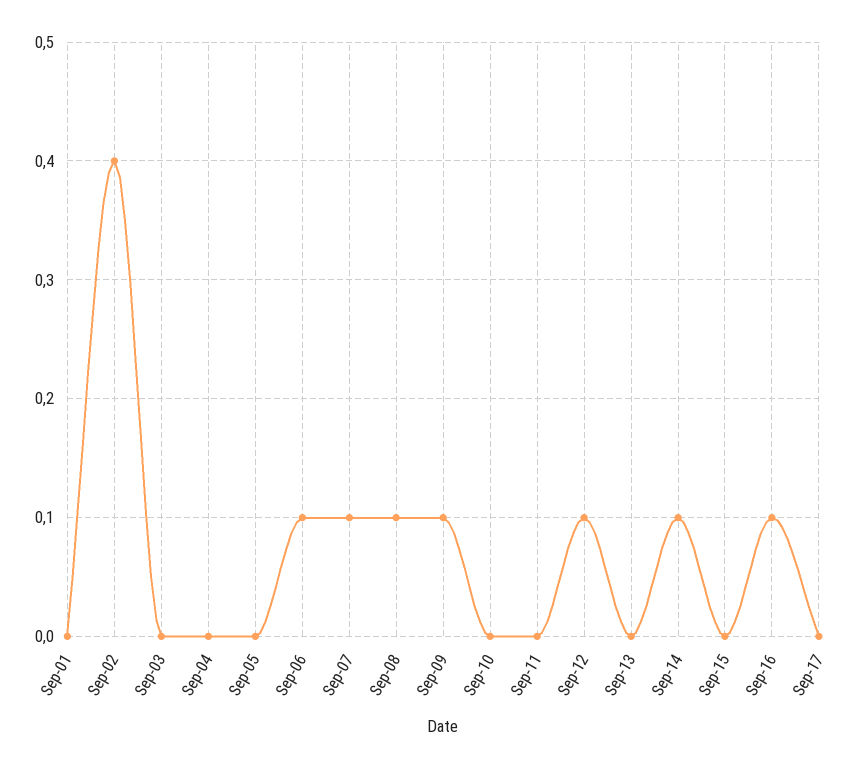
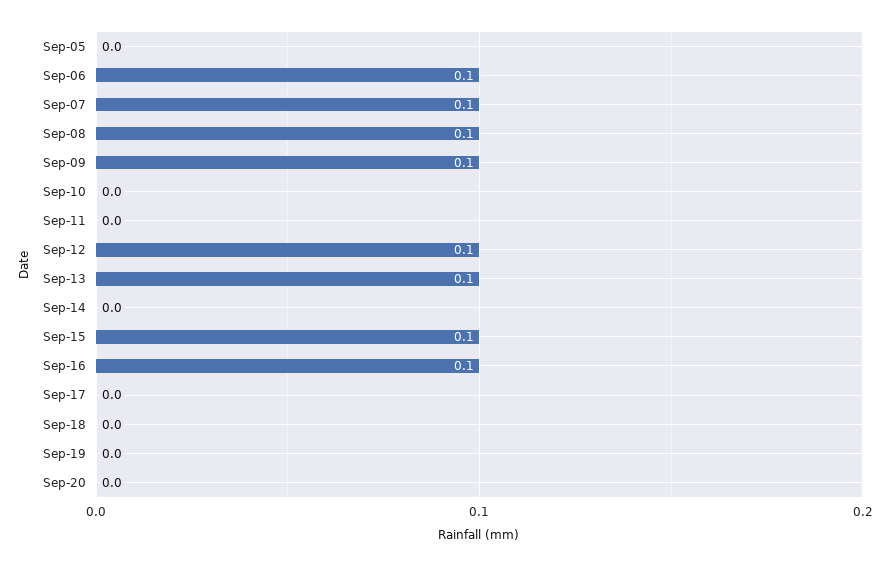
Sep-01: 0 -> none
Sep-02: 0.4 -> none
Sep-03: 0 -> none
Sep-04: 0 -> none
Sep-13: 0 -> 0.1
Sep-14: 0.1 -> 0
Sep-15: 0 -> 0.1
Sep-18: none -> 0
Sep-19: none -> 0
Sep-20: none -> 0

